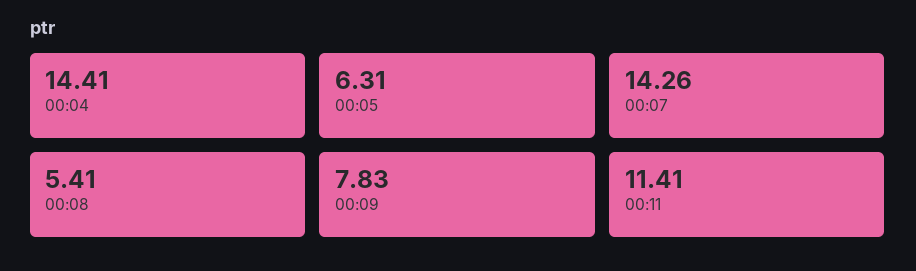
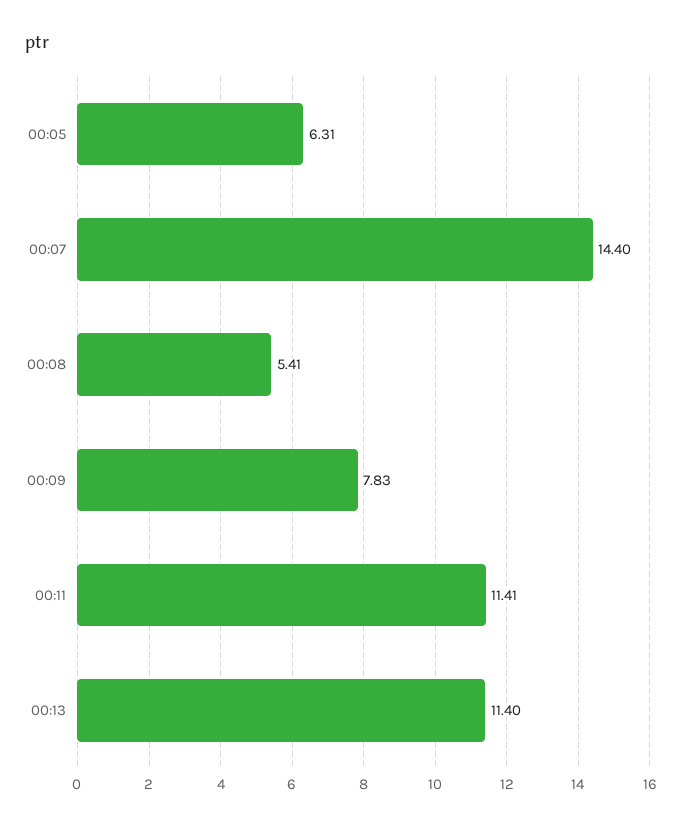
00:04: 14.41 -> none
00:07: 14.26 -> 14.4
00:13: none -> 11.4

